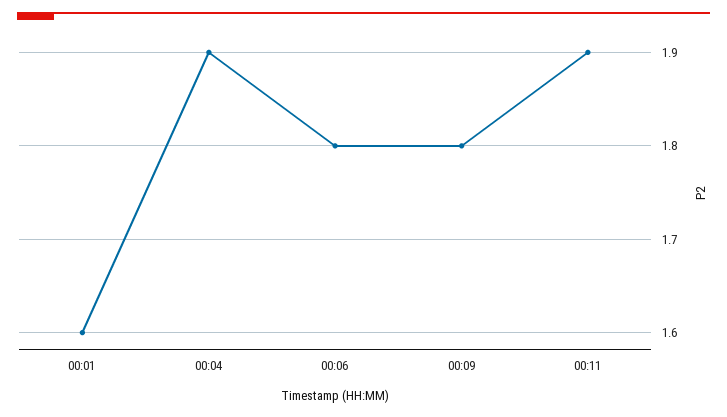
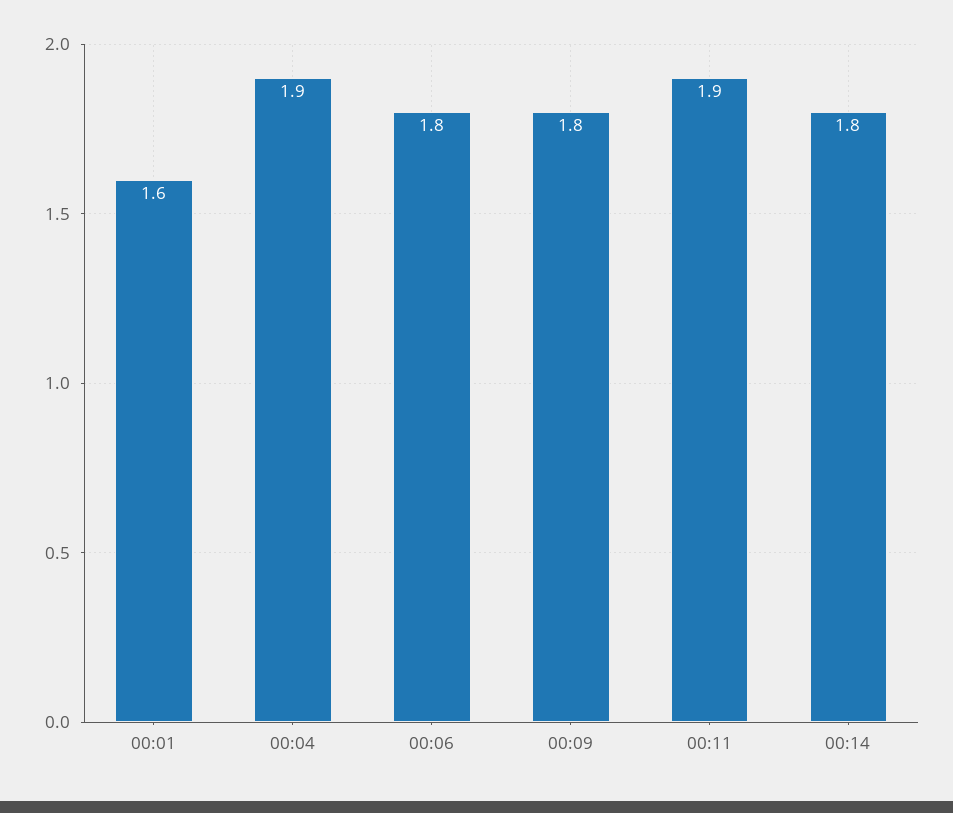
00:14: none -> 1.8

